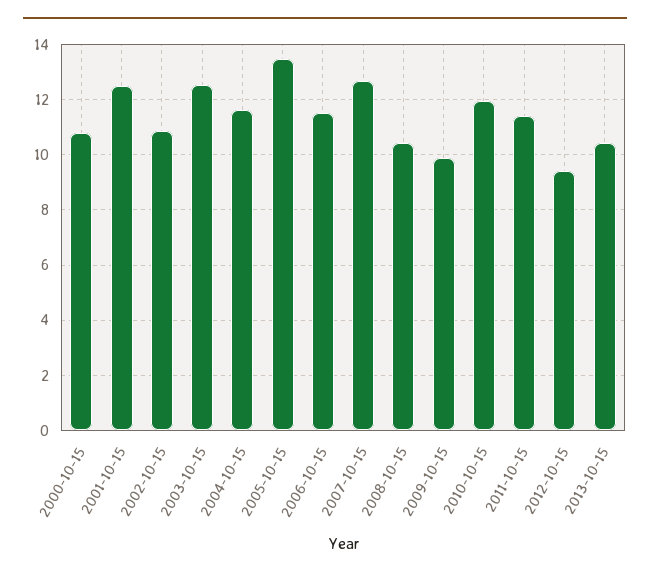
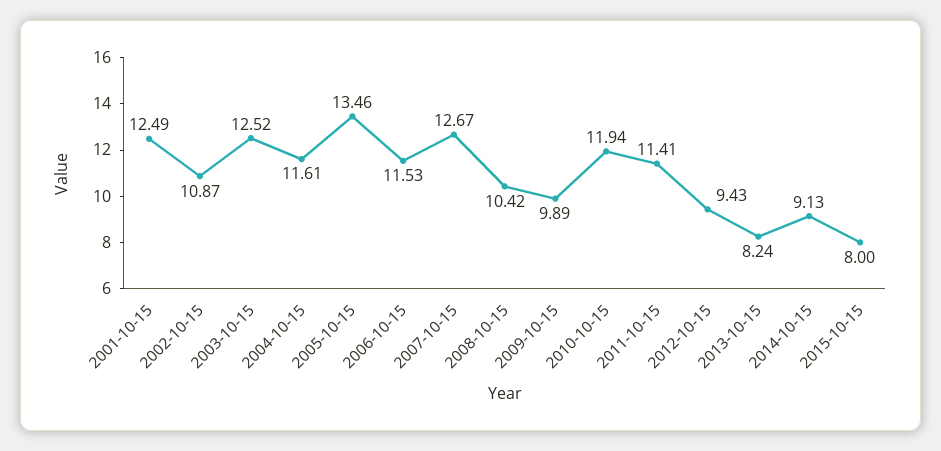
2000-10-15: 10.75 -> none
2013-10-15: 10.5 -> 8.24
2014-10-15: none -> 9.13
2015-10-15: none -> 8

